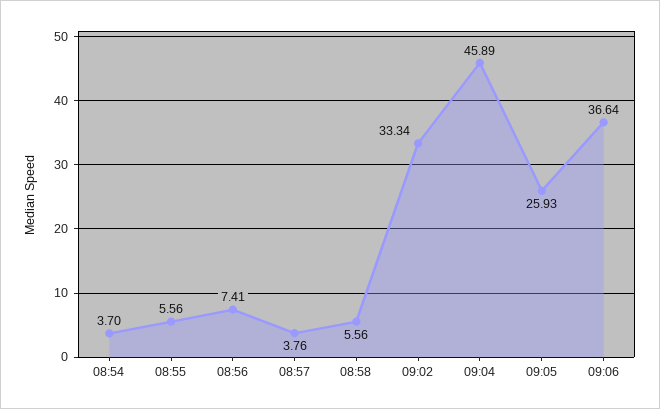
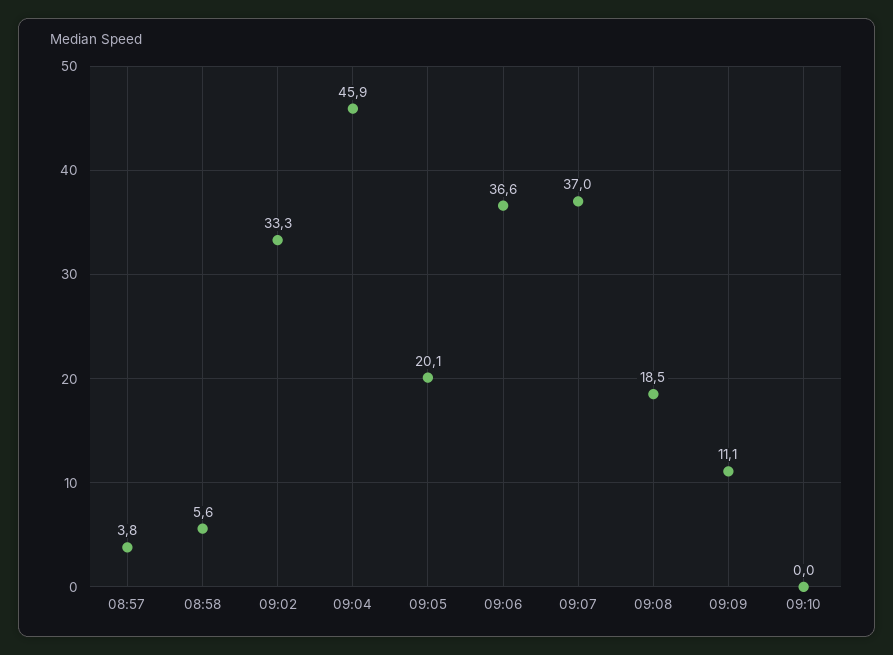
08:54: 3.7 -> none
08:55: 5.56 -> none
08:56: 7.41 -> none
09:05: 25.93 -> 20.1
09:07: none -> 37
09:08: none -> 18.5
09:09: none -> 11.1
09:10: none -> 0

